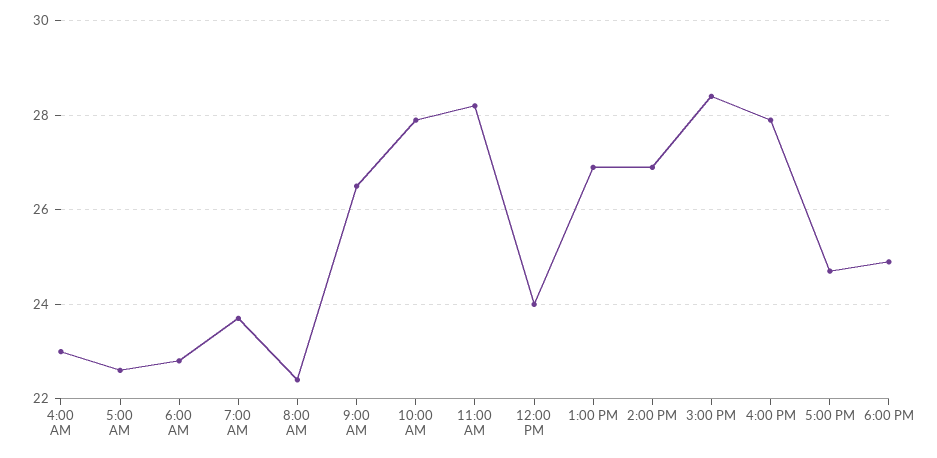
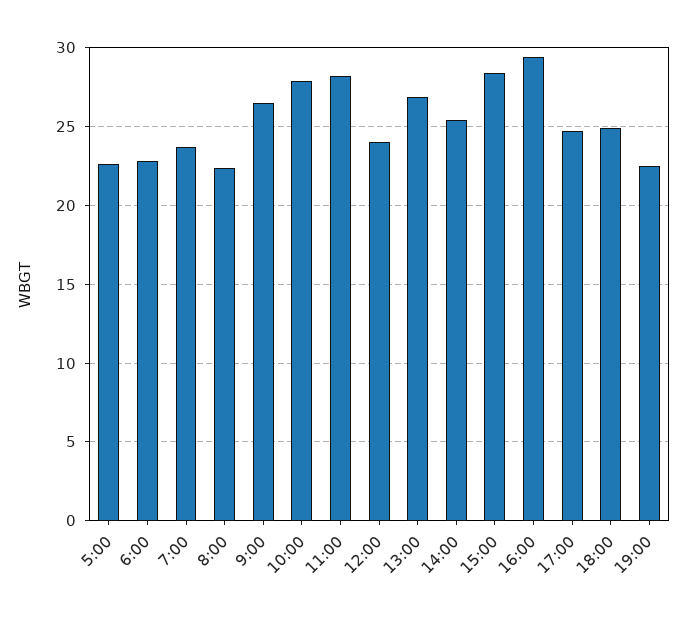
4:00 AM: 23 -> none
2:00 PM: 27 -> 25.5
4:00 PM: 28 -> 29.5
19:00: none -> 22.5

